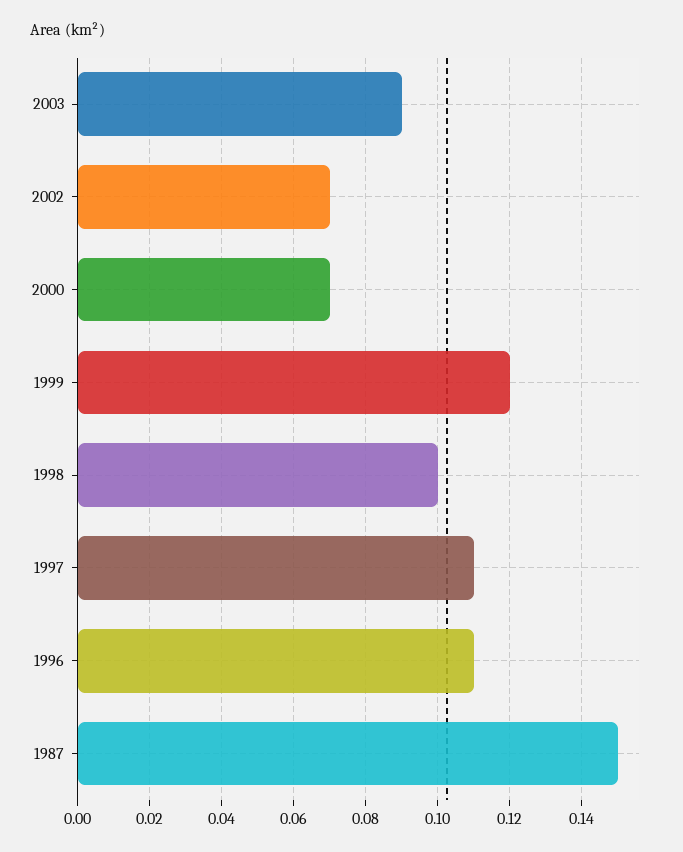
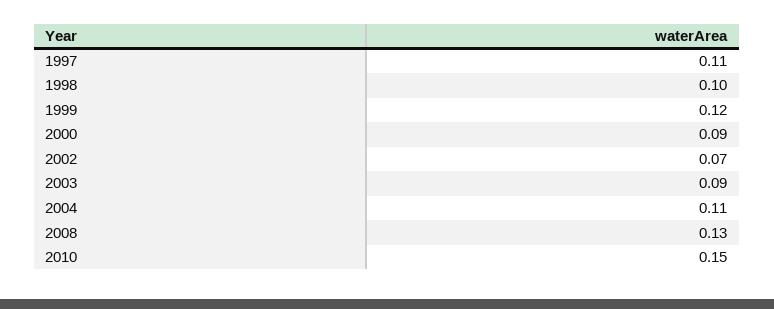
2000: 0.07 -> 0.09
1996: 0.11 -> none
1987: 0.15 -> none
2004: none -> 0.11
2008: none -> 0.13
2010: none -> 0.15

